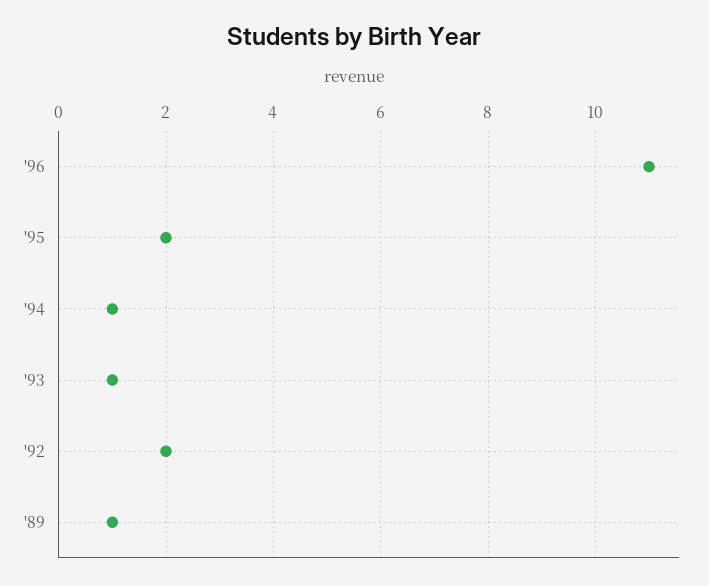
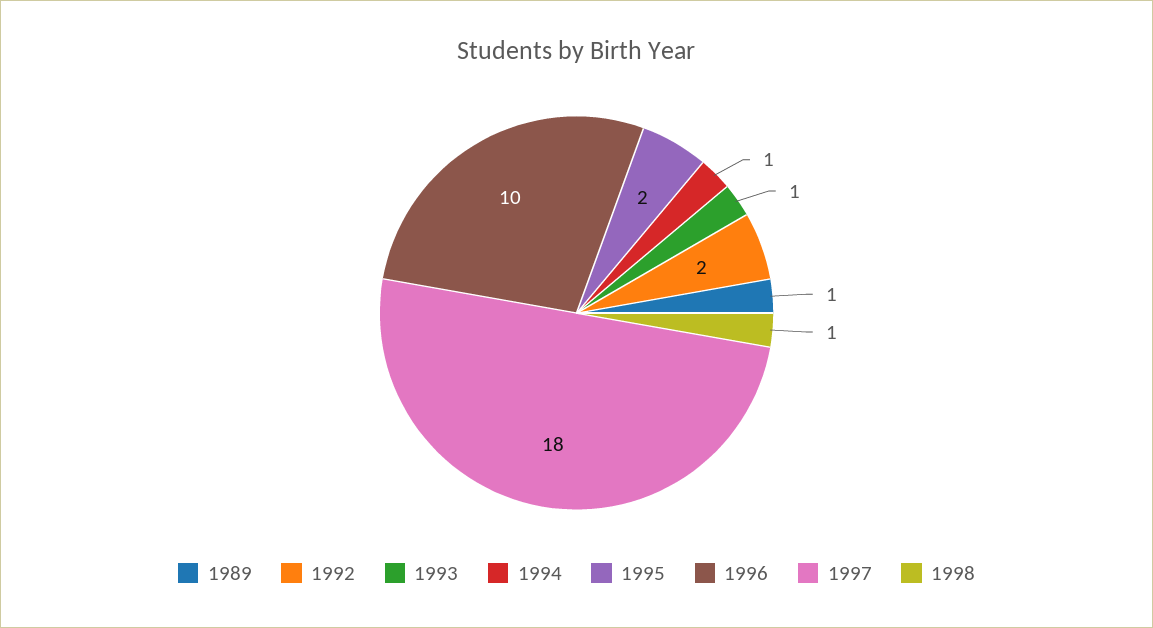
'96: 11 -> 10
1997: none -> 18
1998: none -> 1

